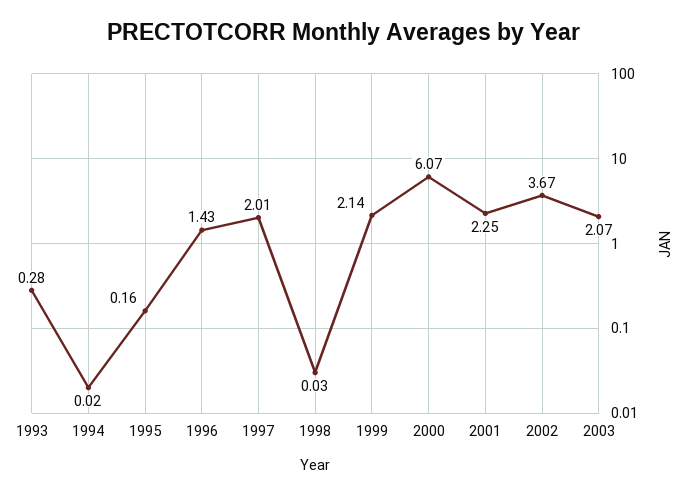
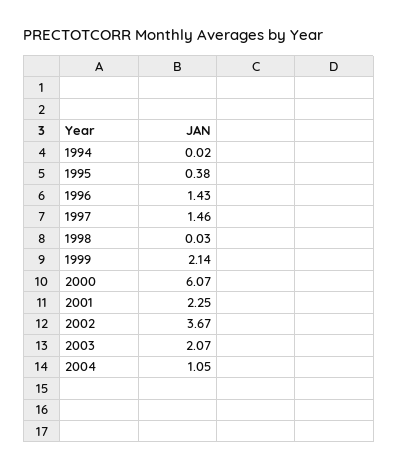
1993: 0.28 -> none
1995: 0.16 -> 0.38
1997: 2.01 -> 1.46
2004: none -> 1.05

